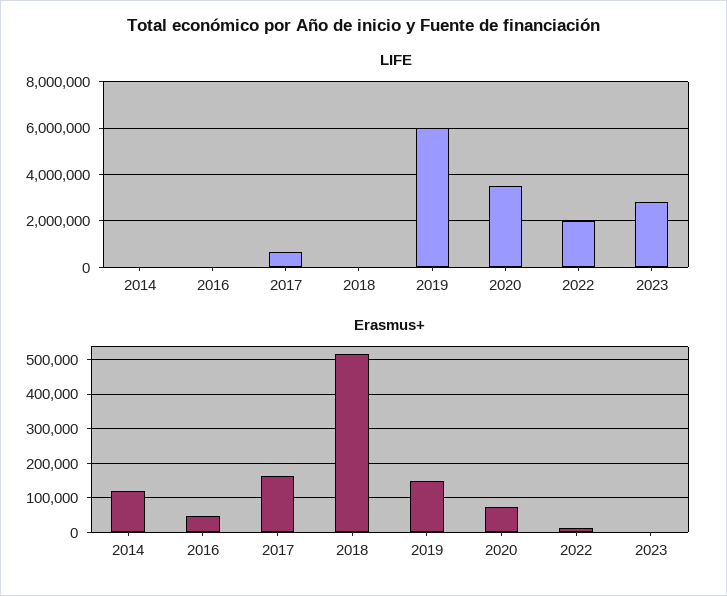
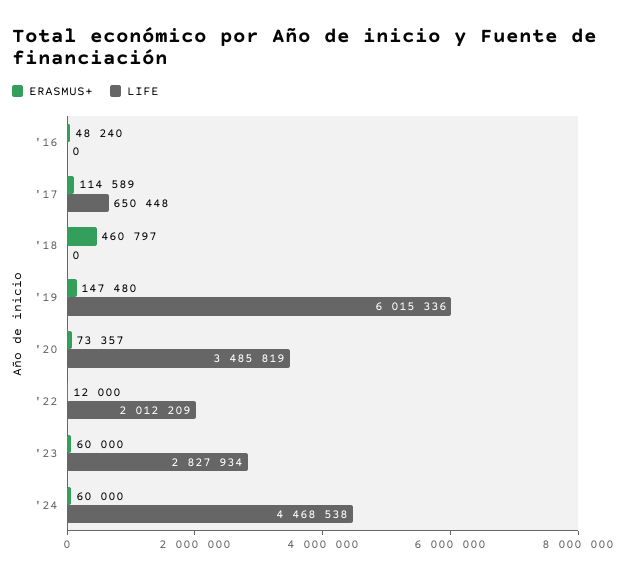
LIFE, 2014: 0 -> none
Erasmus+, 2014: 120000 -> none
Erasmus+, 2017: 160000 -> 114589
Erasmus+, 2018: 520000 -> 460797
Erasmus+, 2023: 0 -> 60000
Erasmus+, '24: none -> 60000
LIFE, '24: none -> 4468538

